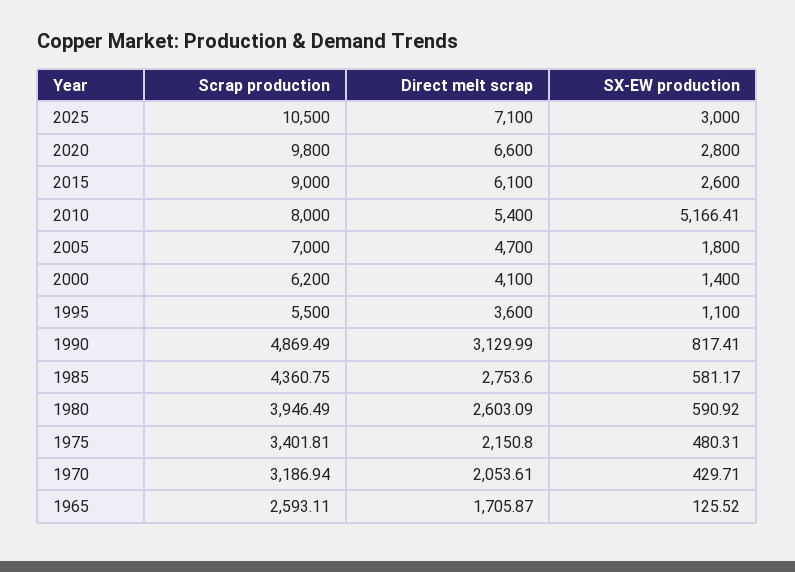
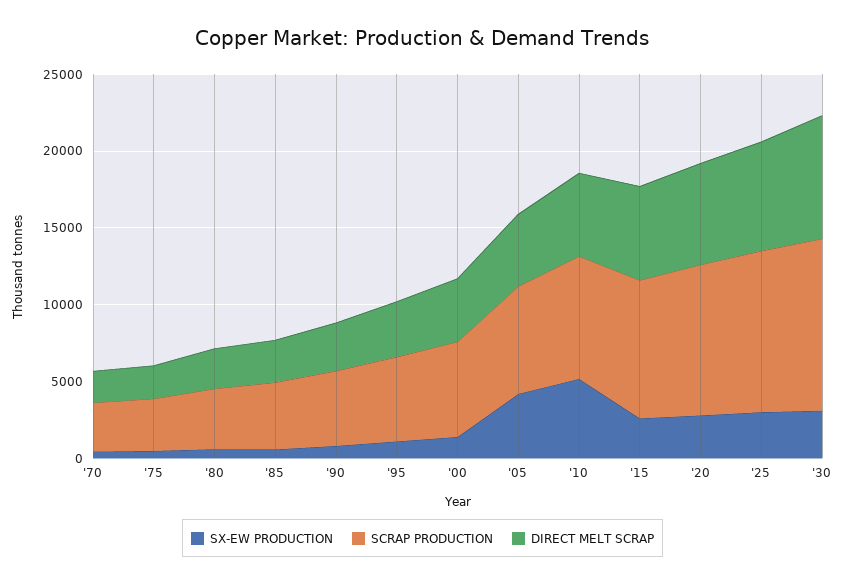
SX-EW production, 2005: 1800 -> 4000
Scrap production, 1965: 2593.11 -> none
Direct melt scrap, 1965: 1705.87 -> none
SX-EW production, 1965: 125.52 -> none
SX-EW production, '30: none -> 3000
Scrap production, '30: none -> 11000
Direct melt scrap, '30: none -> 8000

